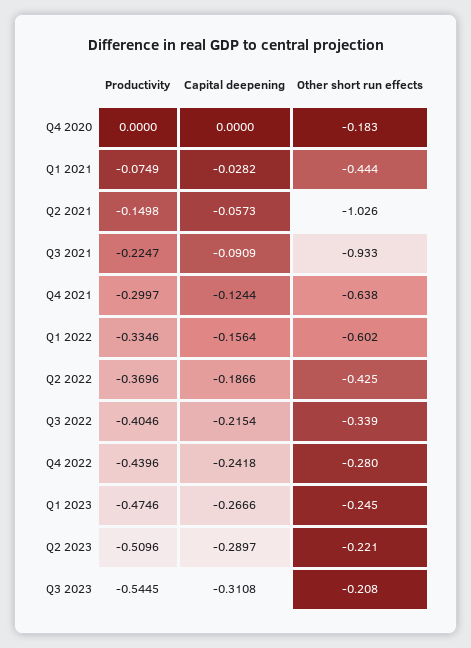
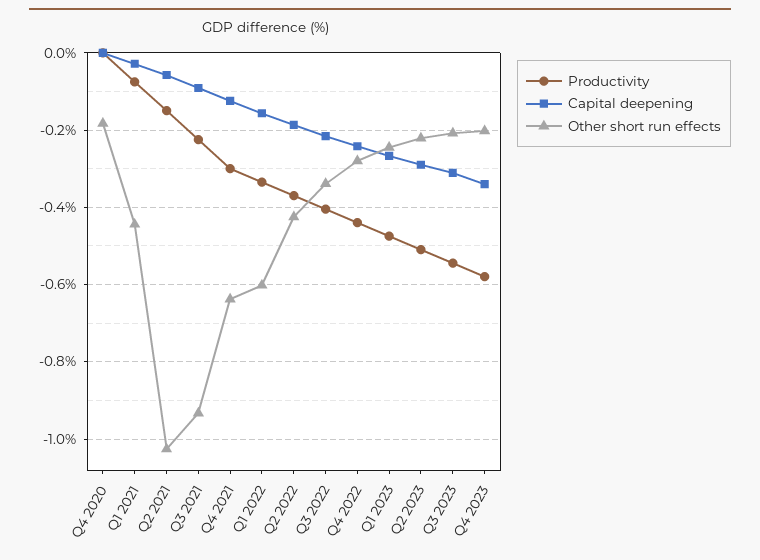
Productivity, Q4 2023: none -> -0.58
Capital deepening, Q4 2023: none -> -0.34
Other short run effects, Q4 2023: none -> -0.2

